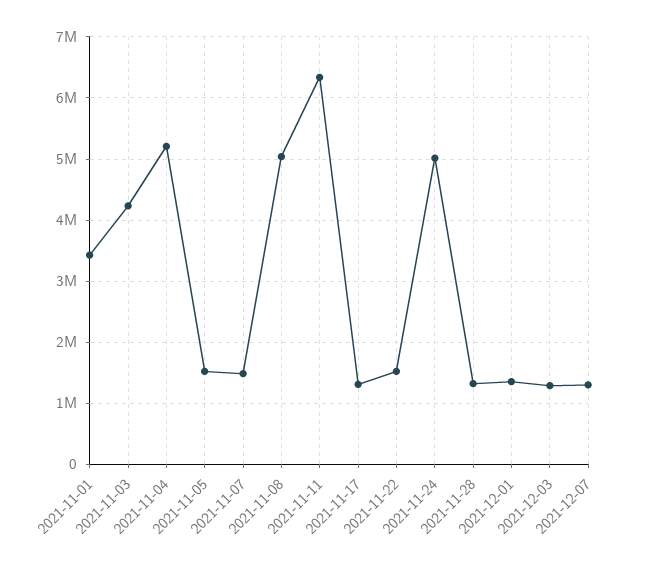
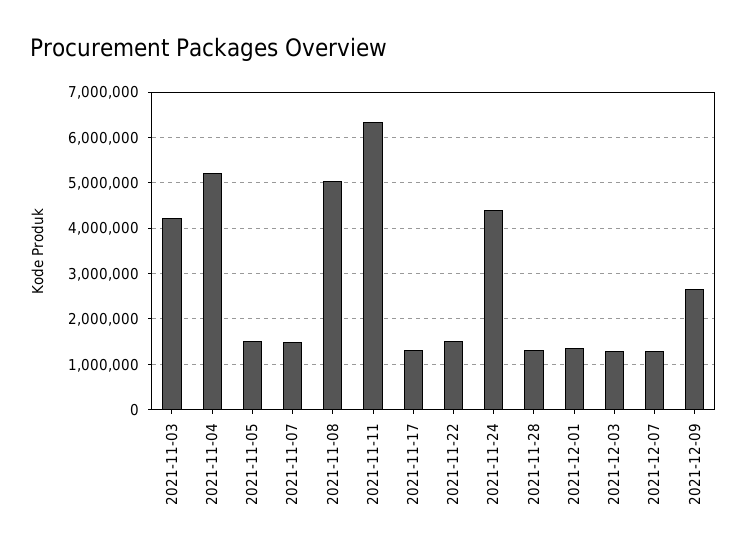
2021-11-01: 3400000 -> none
2021-11-24: 5000000 -> 4400000
2021-12-09: none -> 2600000

